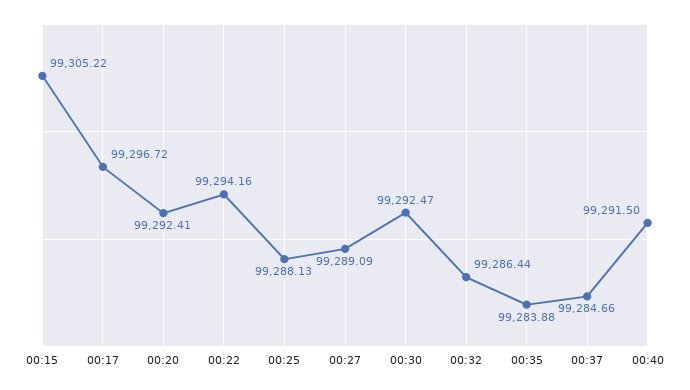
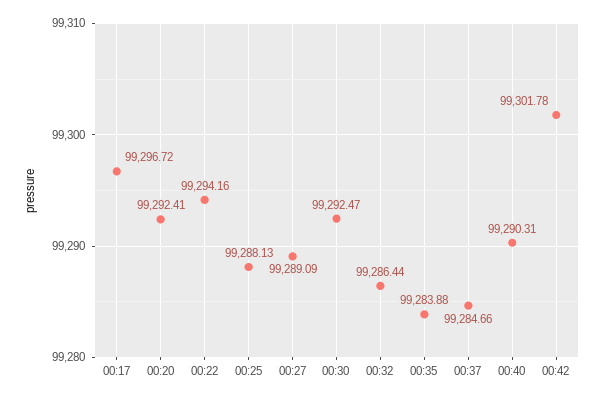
00:15: 99305.22 -> none
00:40: 99291.5 -> 99290.31
00:42: none -> 99301.78

